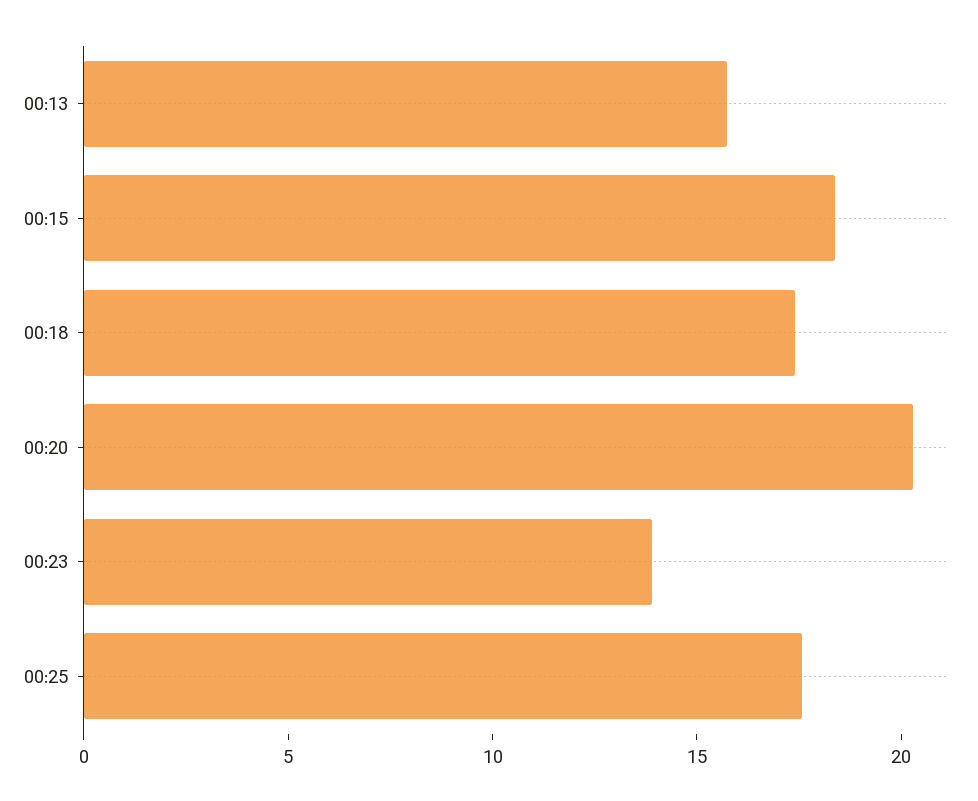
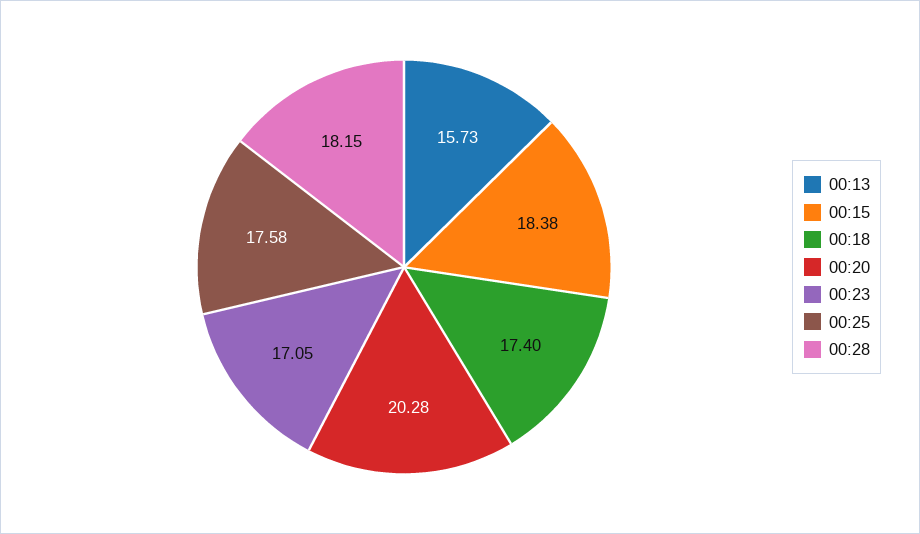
00:23: 14 -> 17.05
00:28: none -> 18.15

